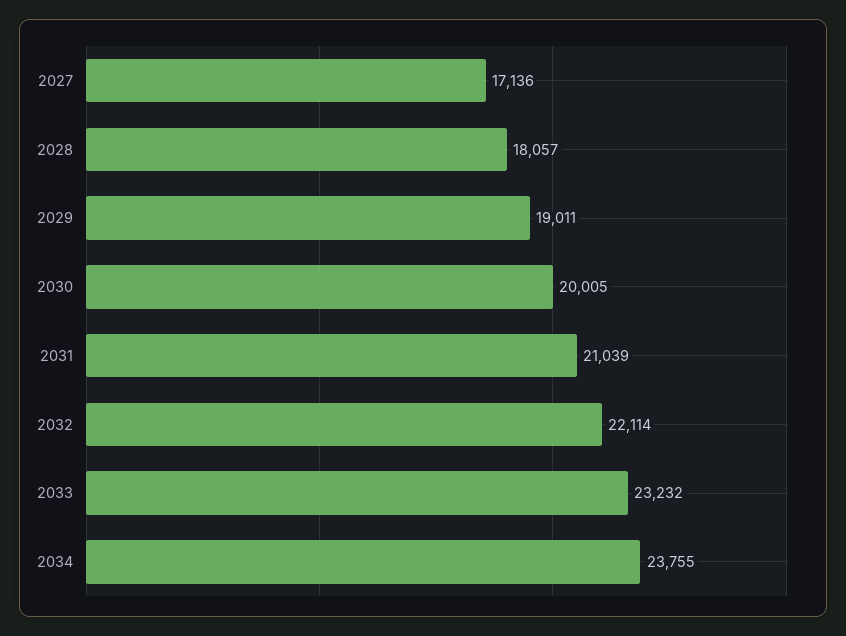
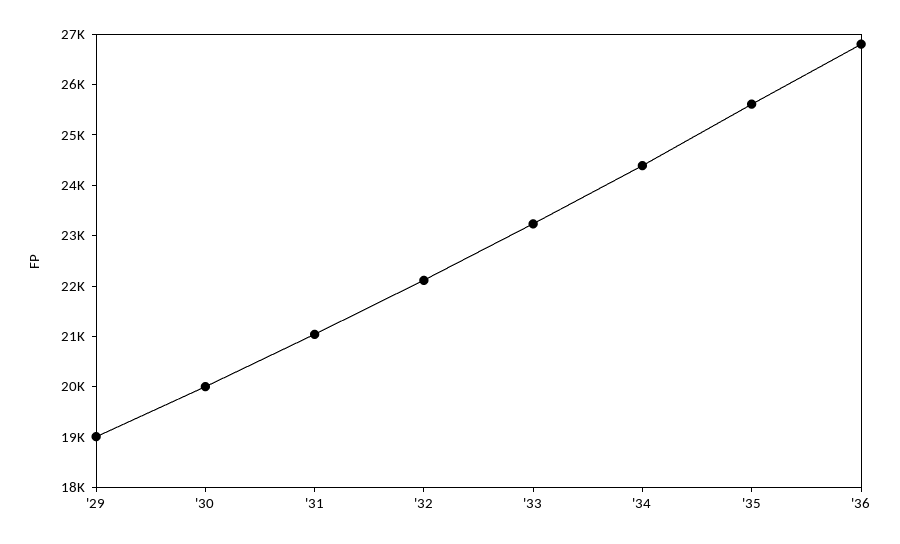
2027: 17136 -> none
2028: 18057 -> none
2034: 23755 -> 24400
'35: none -> 25600
'36: none -> 26800

